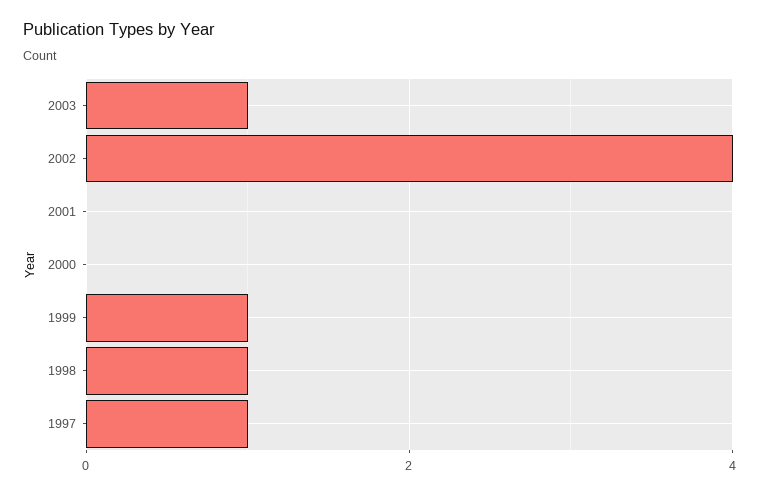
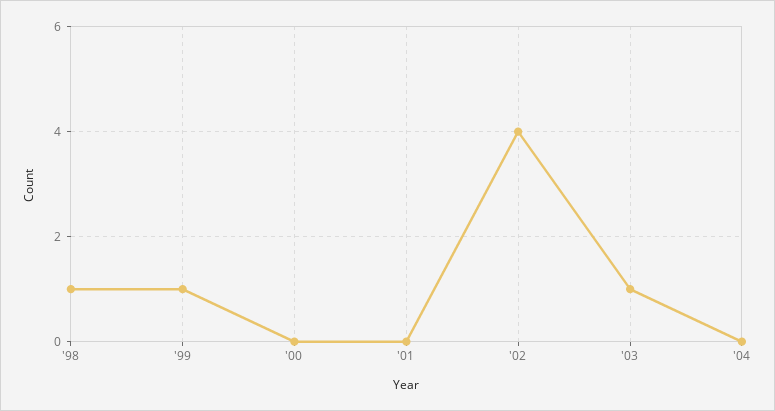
1997: 1 -> none
'04: none -> 0

